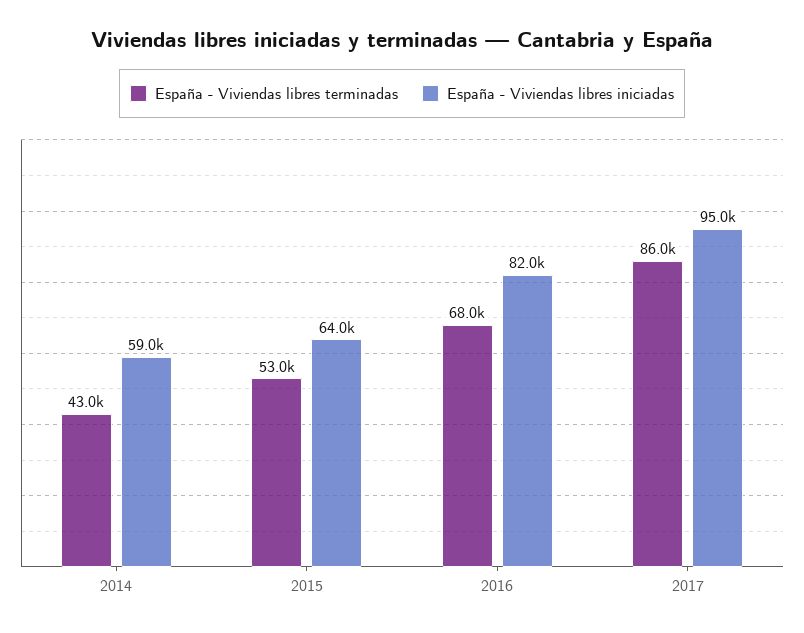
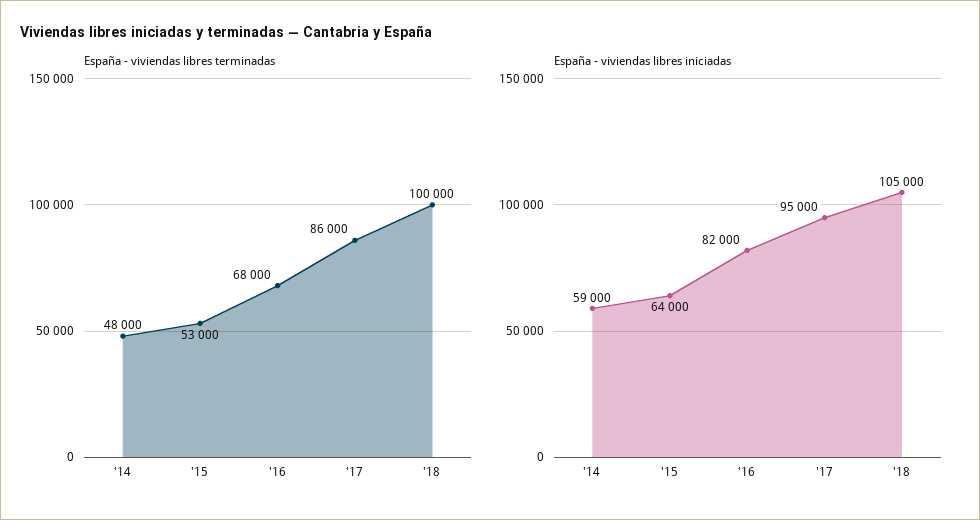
España - Viviendas libres terminadas, 2014: 43000 -> 48000
España - Viviendas libres terminadas, '18: none -> 100000
España - Viviendas libres iniciadas, '18: none -> 105000

